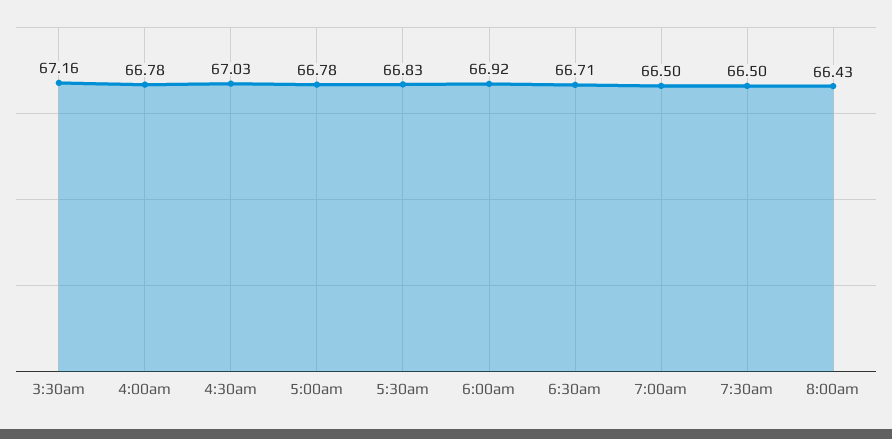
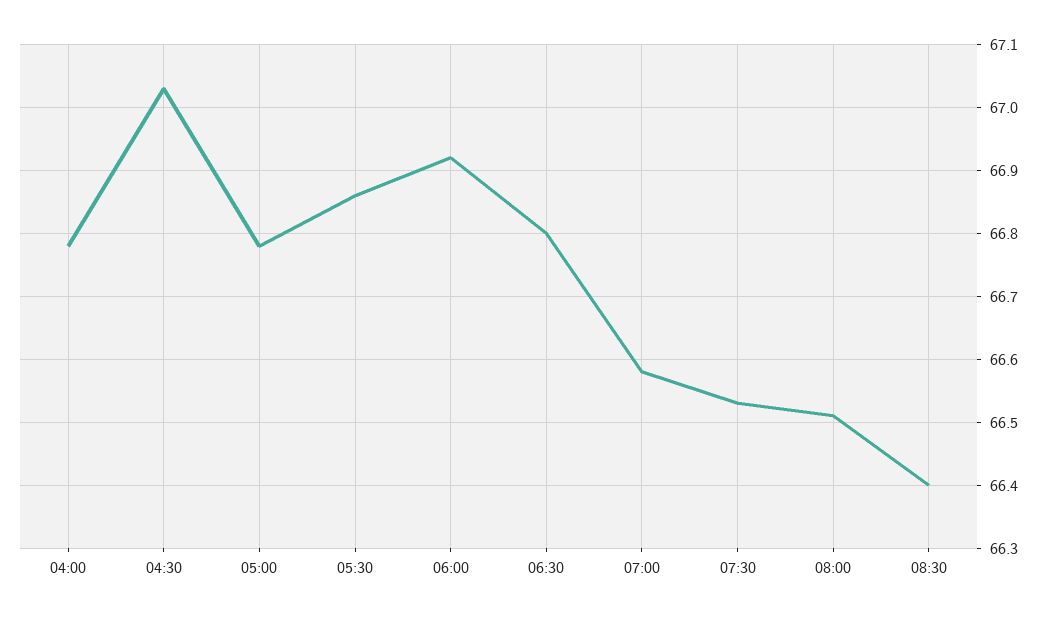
3:30am: 67.16 -> none
5:30am: 66.83 -> 66.86
6:30am: 66.71 -> 66.8
7:00am: 66.5 -> 66.58
7:30am: 66.5 -> 66.53
8:00am: 66.43 -> 66.51
08:30: none -> 66.4

